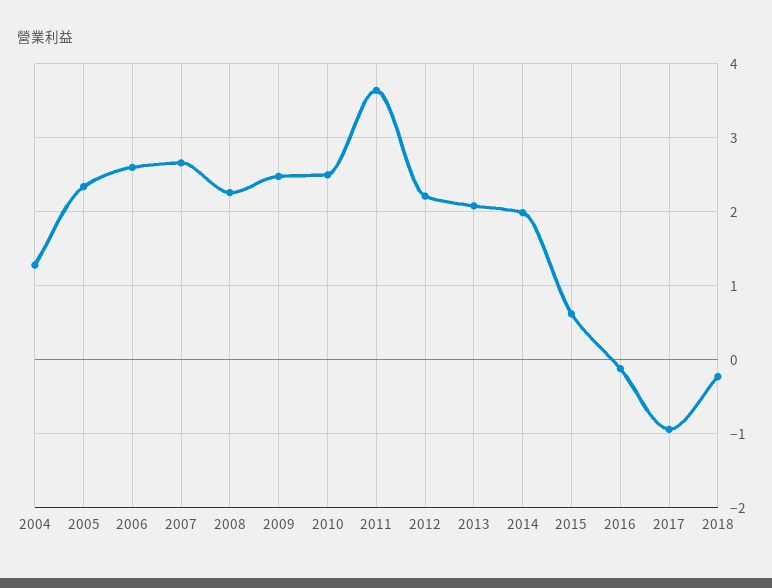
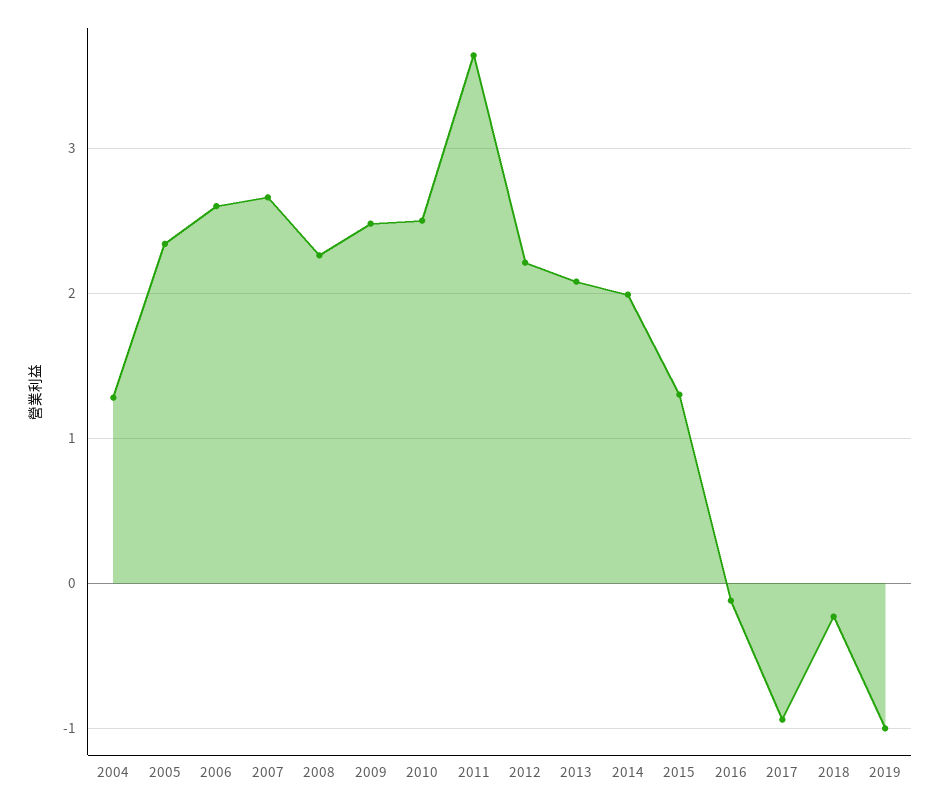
2015: 0.6 -> 1.3
2019: none -> -1

